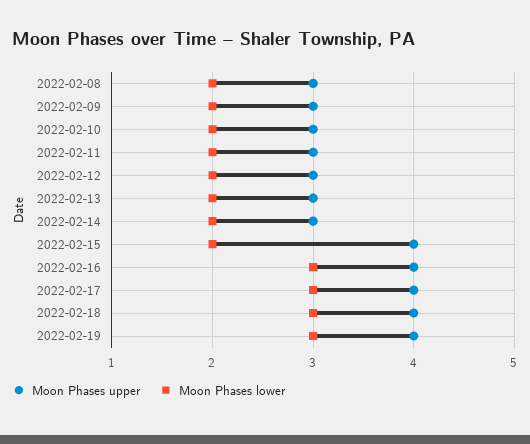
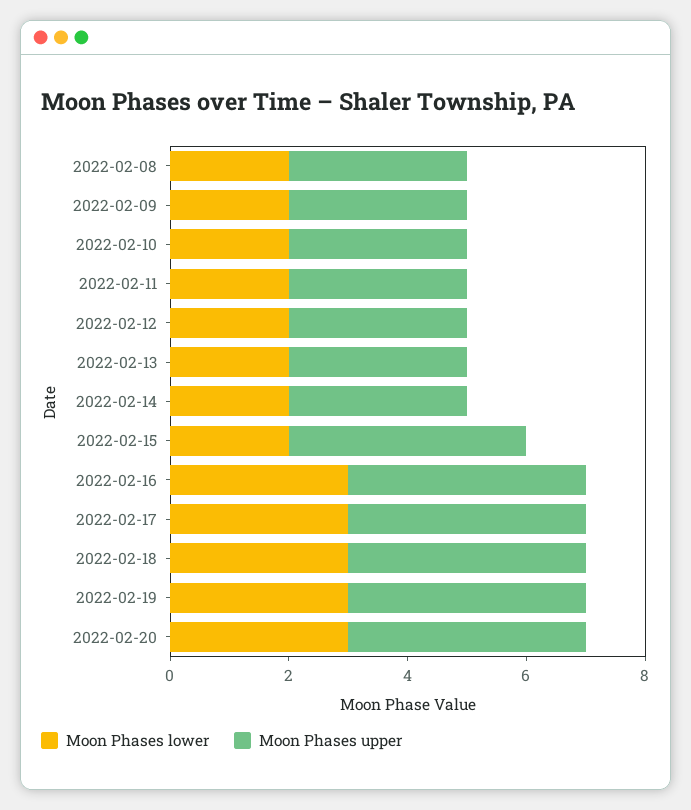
Moon Phases lower, 2022-02-20: none -> 3
Moon Phases upper, 2022-02-20: none -> 4

